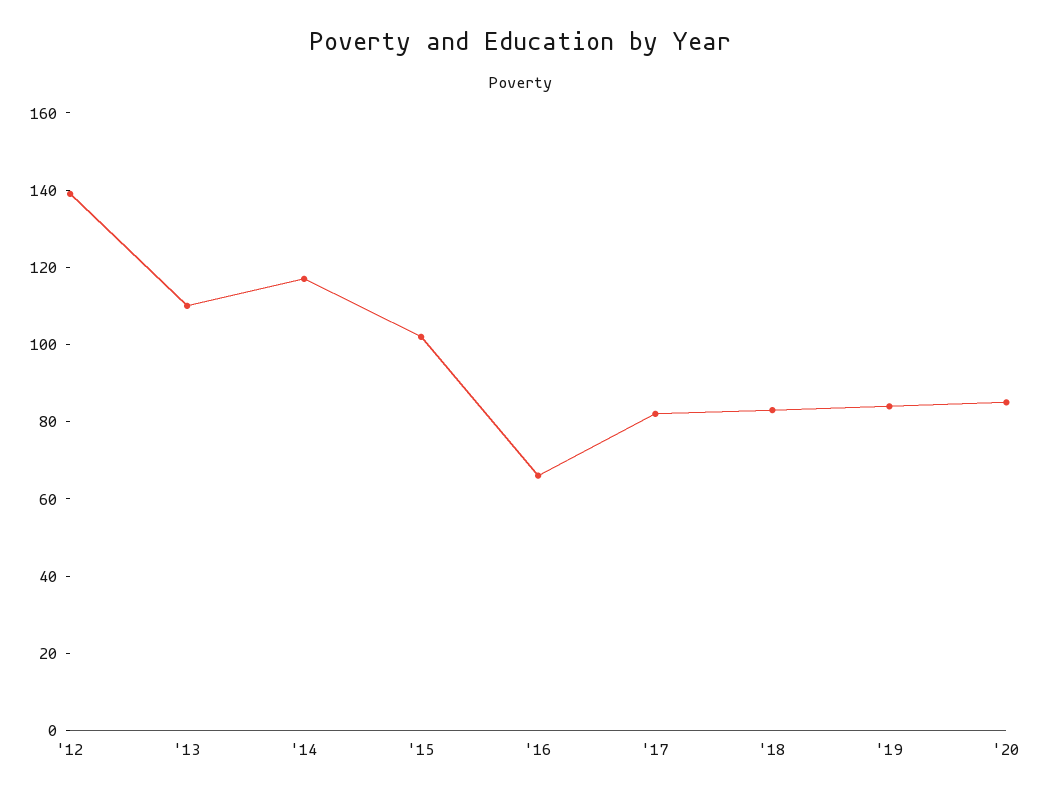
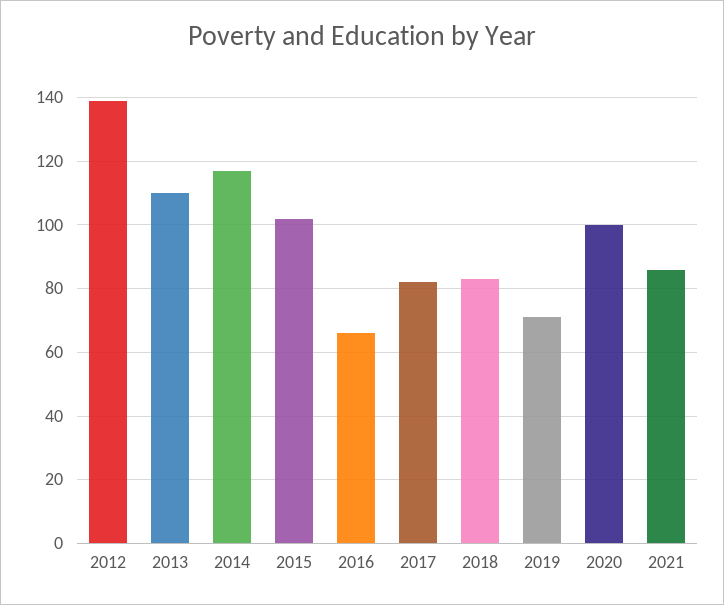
'19: 85 -> 70
'20: 85 -> 100
2021: none -> 85

